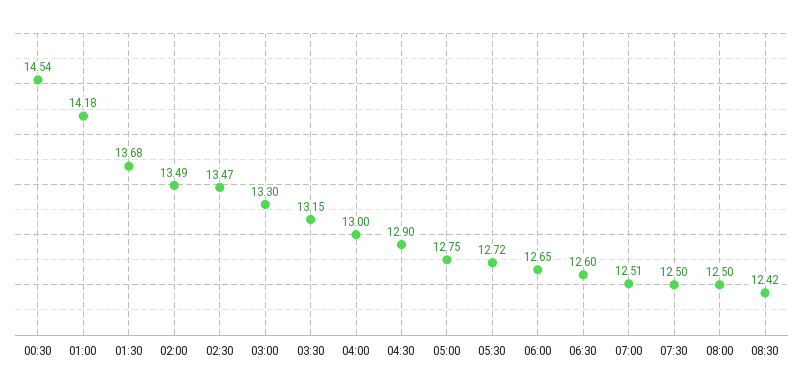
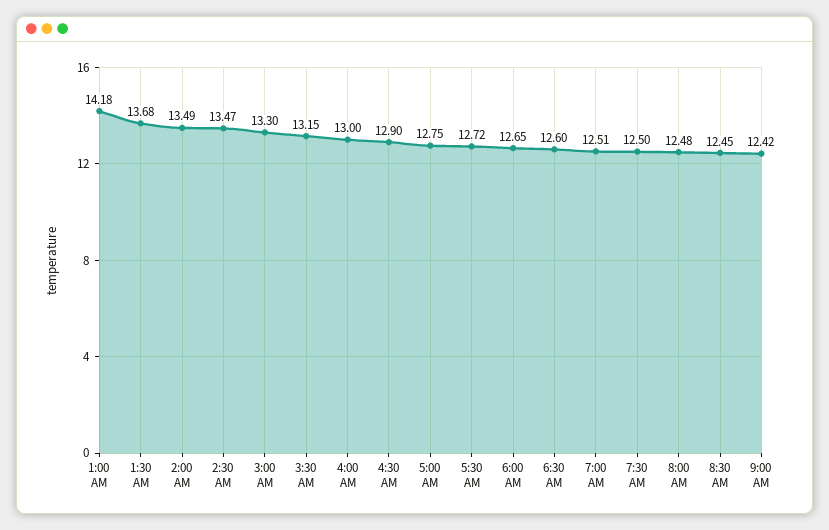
00:30: 14.54 -> none
08:00: 12.5 -> 12.48
08:30: 12.42 -> 12.45
9:00 AM: none -> 12.42

